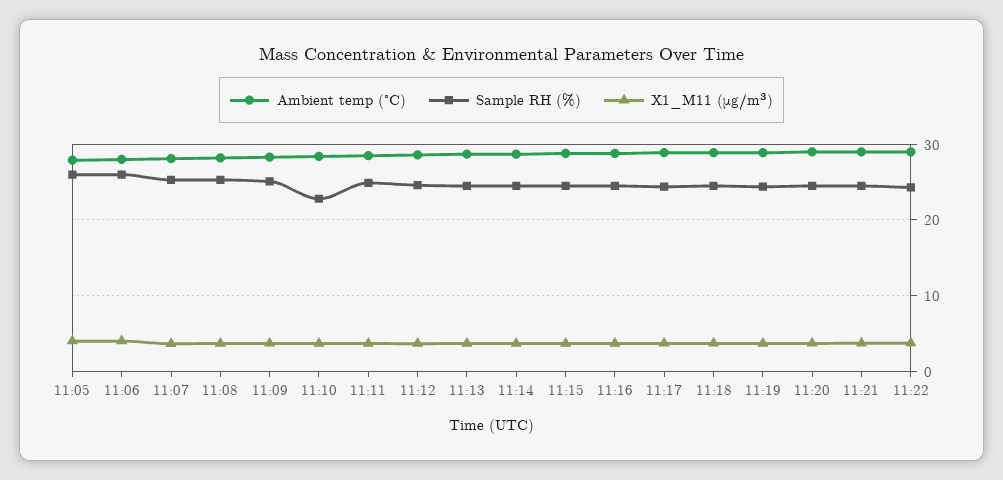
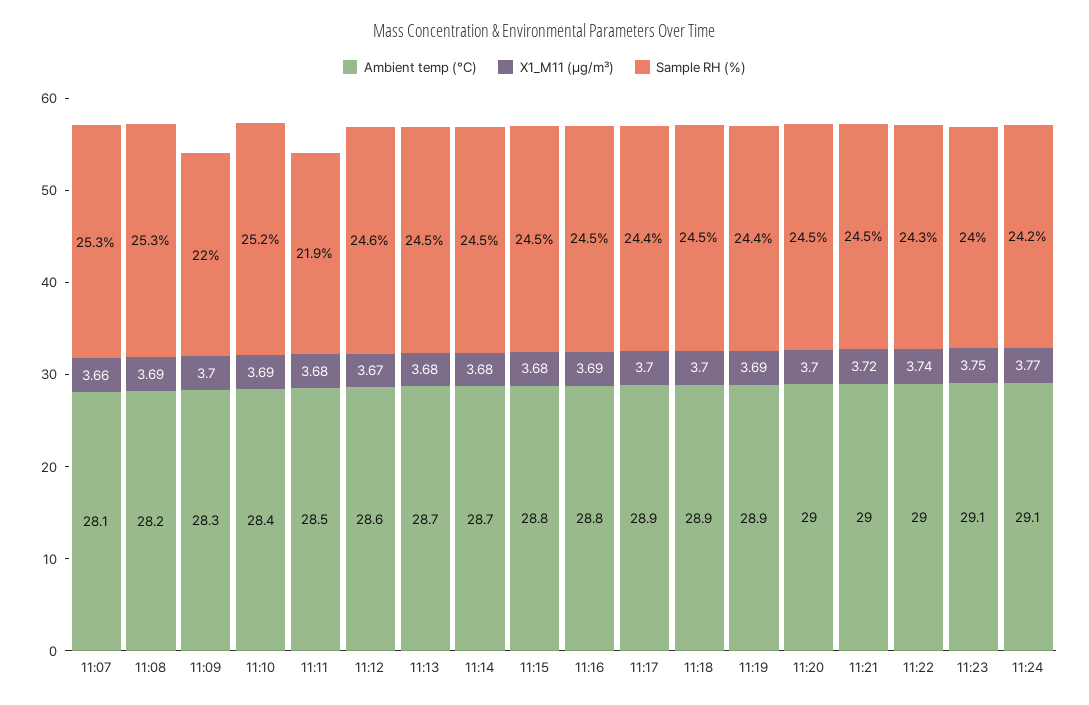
Ambient temp (°C), 11:05: 28 -> none
Sample RH (%), 11:05: 26 -> none
X1_M11 (μg/m³), 11:05: 4 -> none
Ambient temp (°C), 11:06: 28 -> none
Sample RH (%), 11:06: 26 -> none
X1_M11 (μg/m³), 11:06: 4 -> none
Sample RH (%), 11:09: 25 -> 22
Sample RH (%), 11:10: 23 -> 25.2
Sample RH (%), 11:11: 25 -> 21.9
Ambient temp (°C), 11:23: none -> 29.1
X1_M11 (μg/m³), 11:23: none -> 3.75
Sample RH (%), 11:23: none -> 24
Ambient temp (°C), 11:24: none -> 29.1
X1_M11 (μg/m³), 11:24: none -> 3.77
Sample RH (%), 11:24: none -> 24.2

